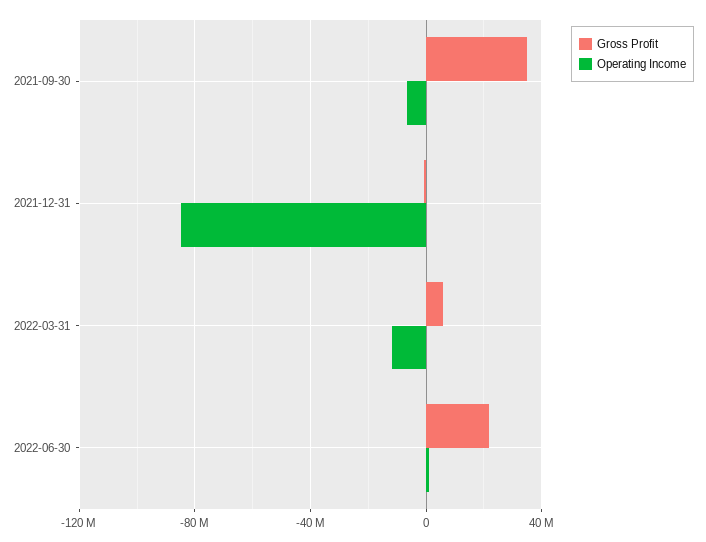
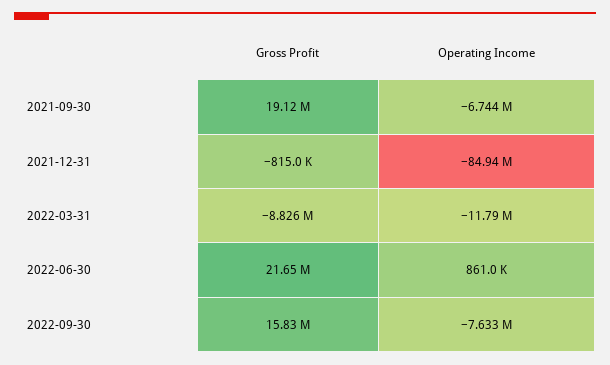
Gross Profit, 2021-09-30: 35000000 -> 19120000
Gross Profit, 2022-03-31: 5000000 -> -8826000
Gross Profit, 2022-09-30: none -> 15830000
Operating Income, 2022-09-30: none -> -7633000

